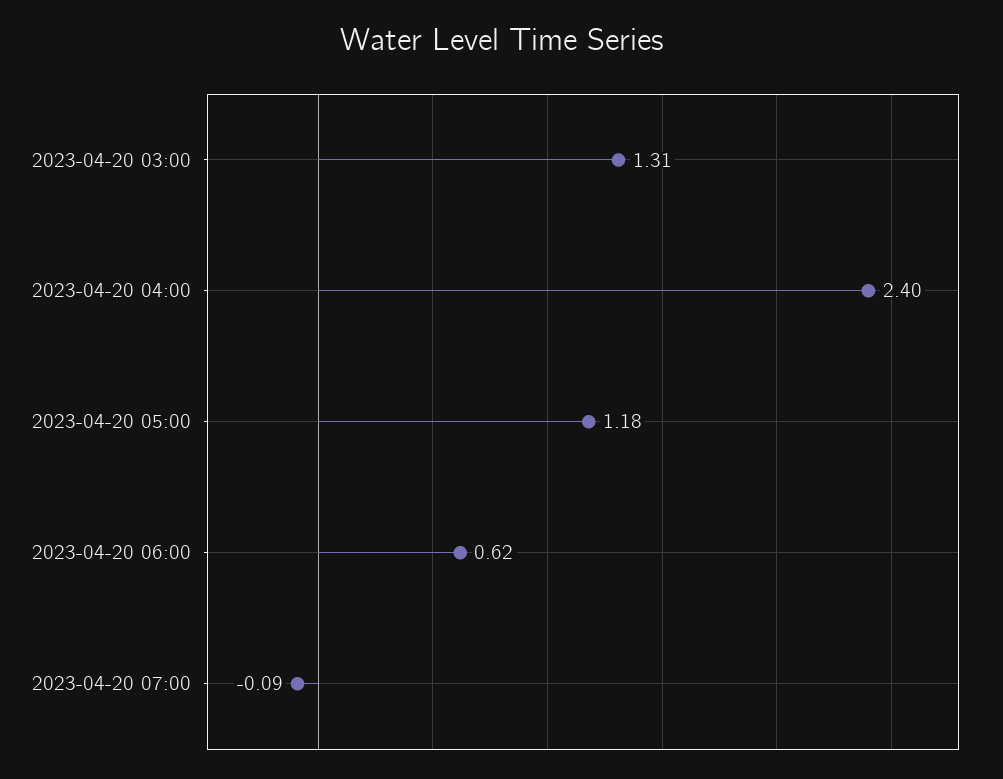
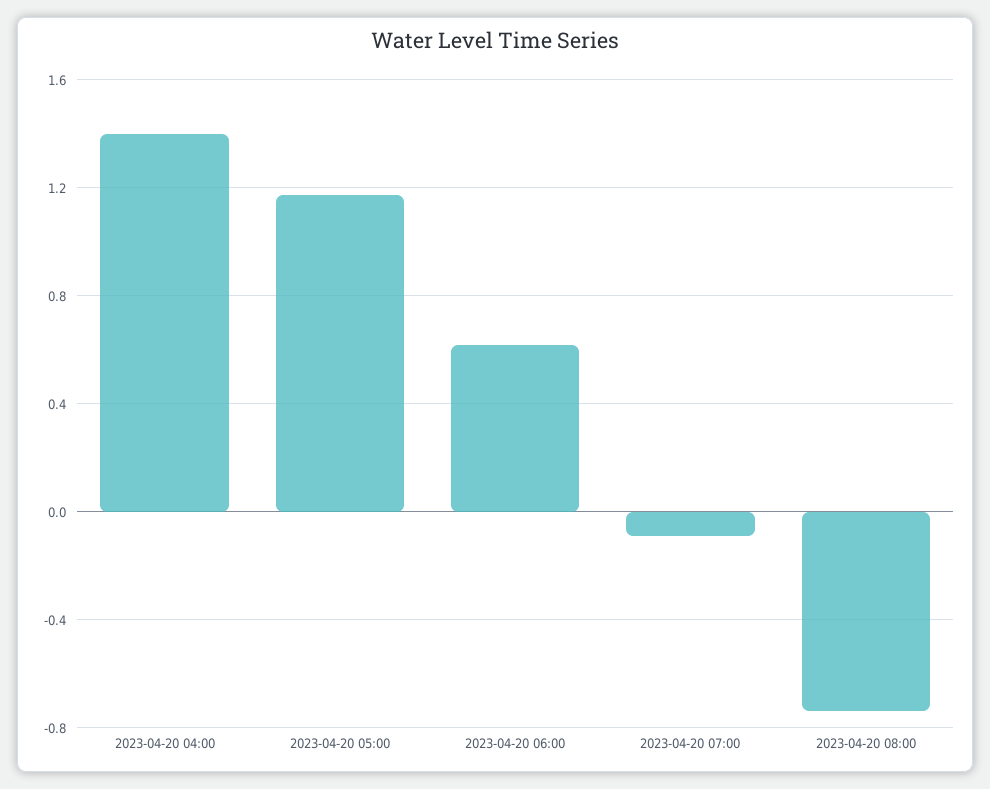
2023-04-20 03:00: 1.31 -> none
2023-04-20 04:00: 2.4 -> 1.4
2023-04-20 08:00: none -> -0.75

